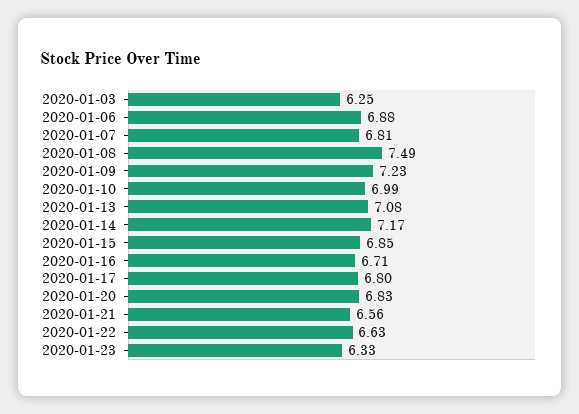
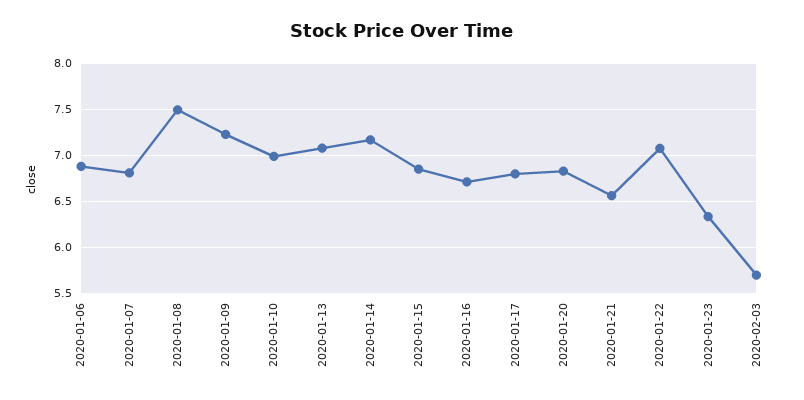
2020-01-03: 6.25 -> none
2020-01-22: 6.63 -> 7.1
2020-02-03: none -> 5.7

